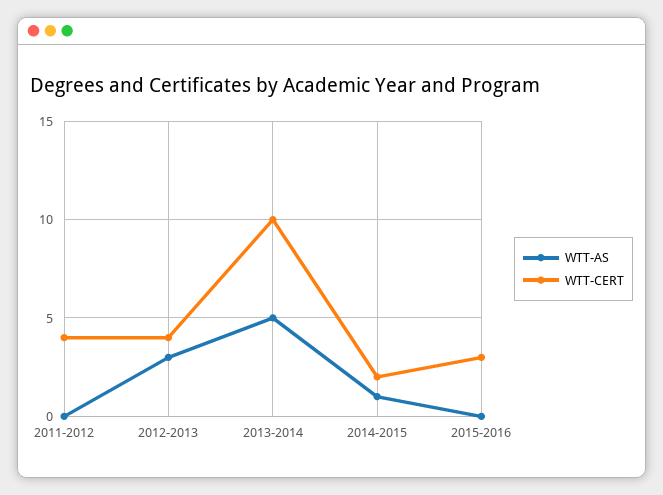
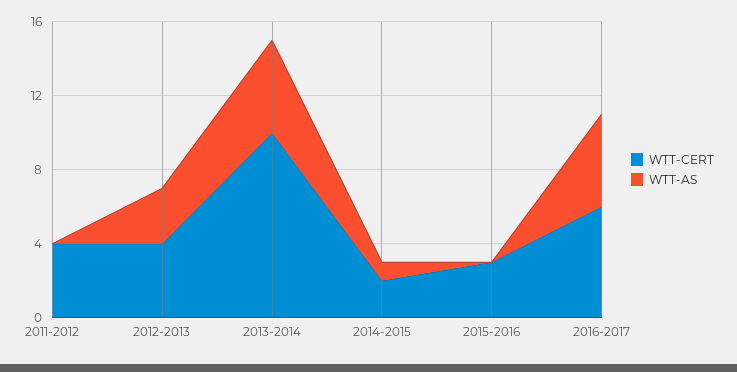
WTT-CERT, 2016-2017: none -> 6
WTT-AS, 2016-2017: none -> 5

